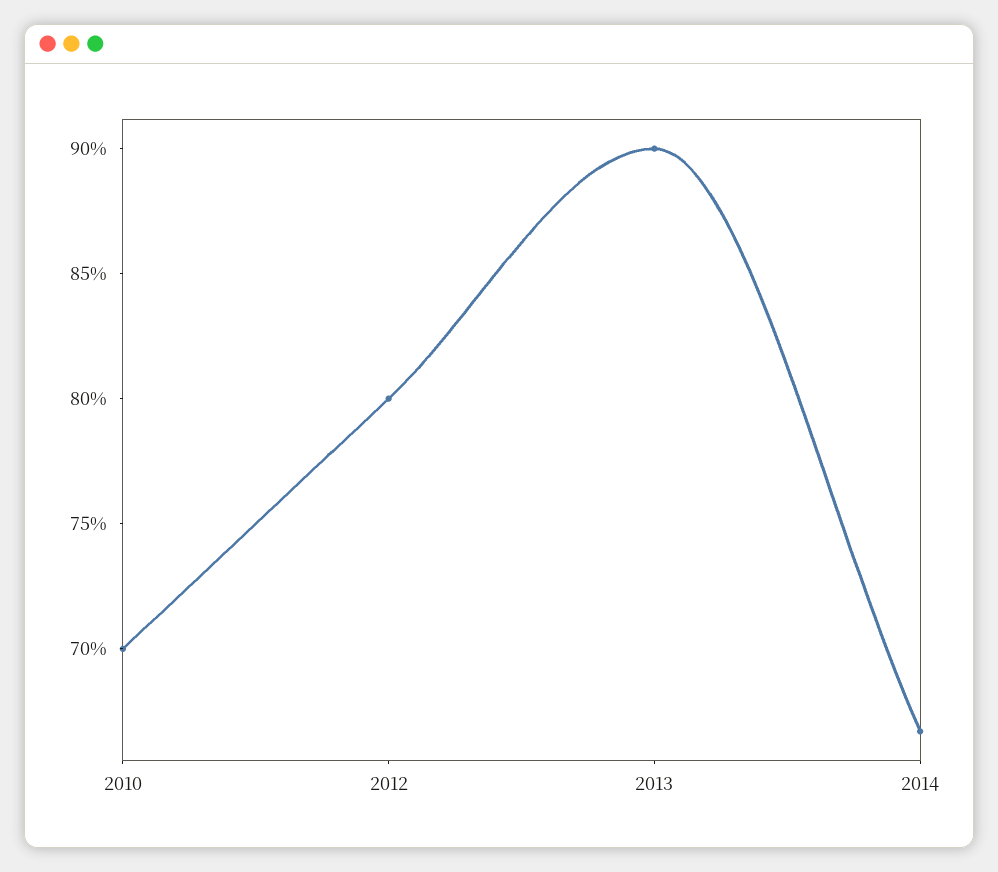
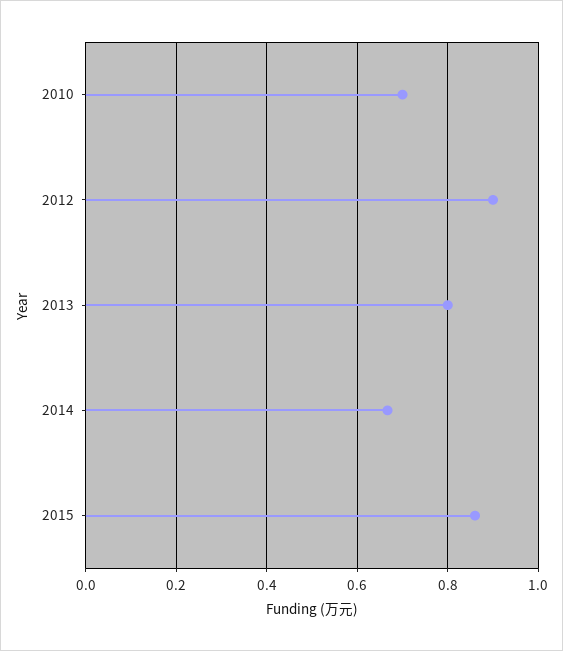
2012: 0.8 -> 0.9
2013: 0.9 -> 0.8
2015: none -> 0.86

